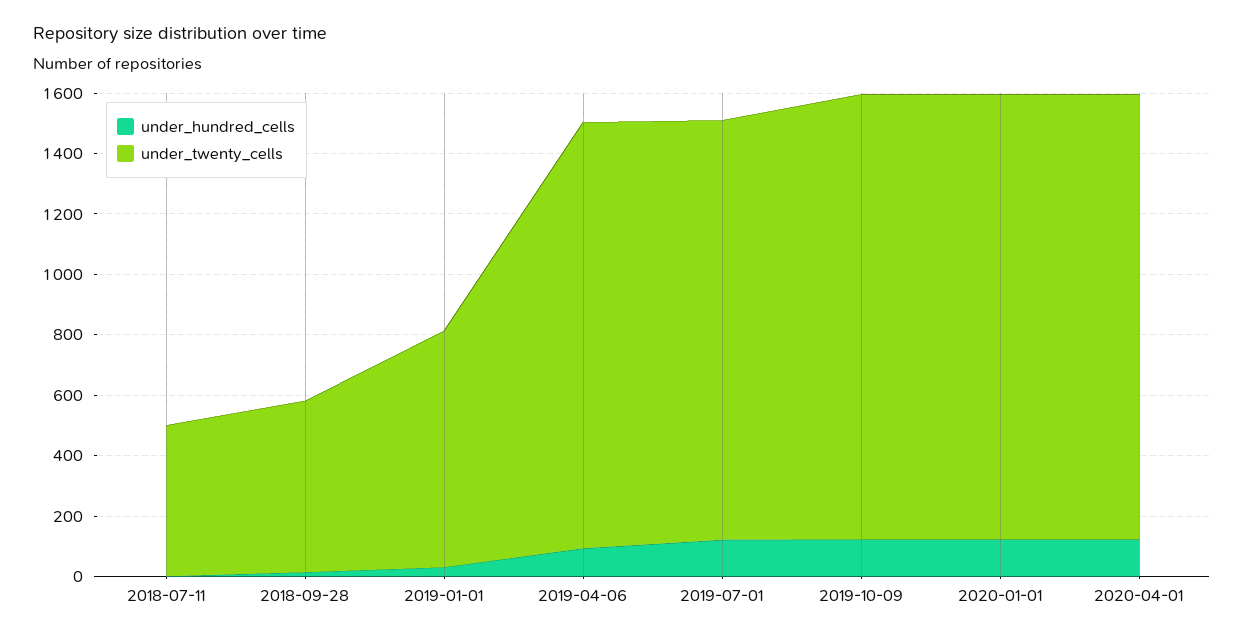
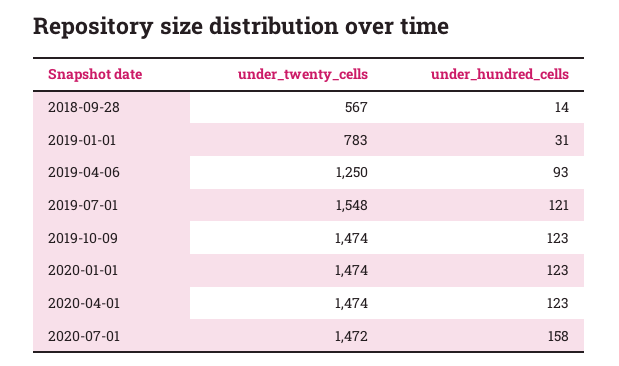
under_hundred_cells, 2018-07-11: 0 -> none
under_twenty_cells, 2018-07-11: 500 -> none
under_twenty_cells, 2019-04-06: 1400 -> 1250
under_twenty_cells, 2019-07-01: 1400 -> 1548
under_twenty_cells, 2020-07-01: none -> 1472
under_hundred_cells, 2020-07-01: none -> 158

